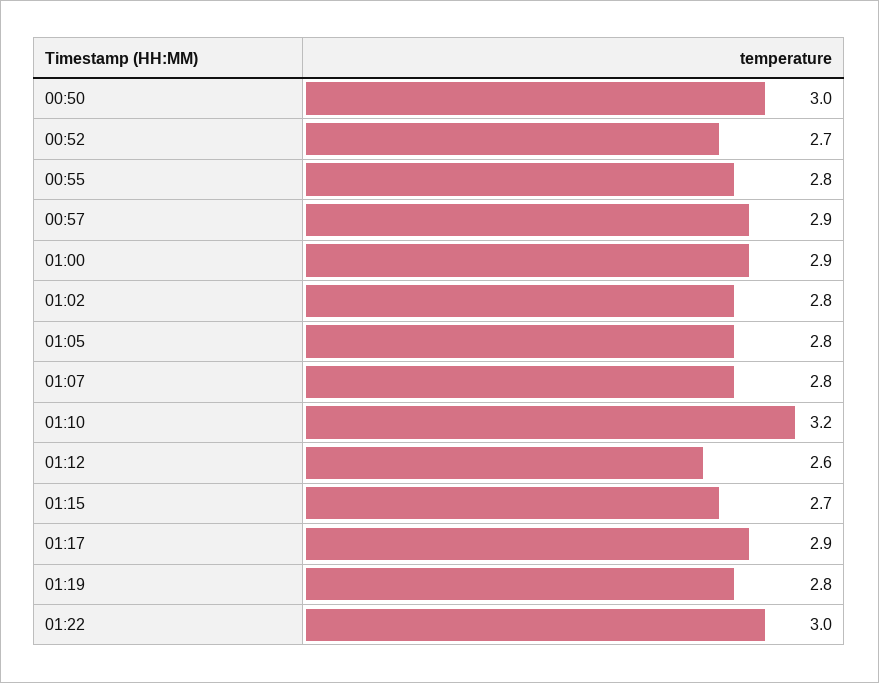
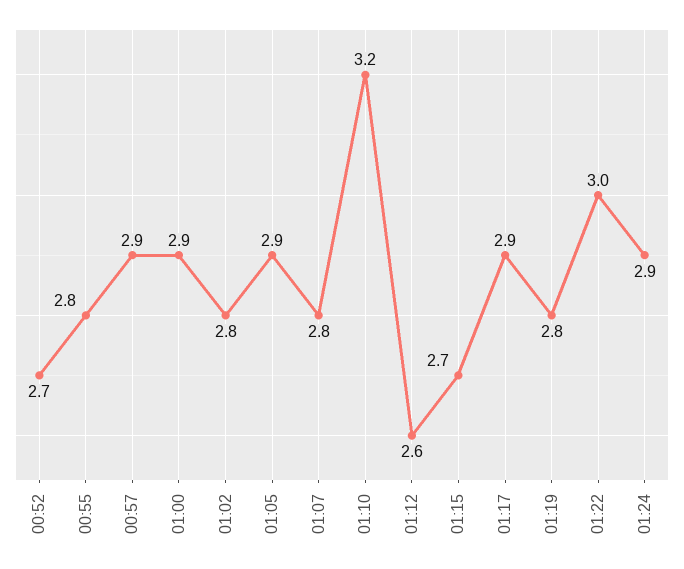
00:50: 3 -> none
01:05: 2.8 -> 2.9
01:24: none -> 2.9

